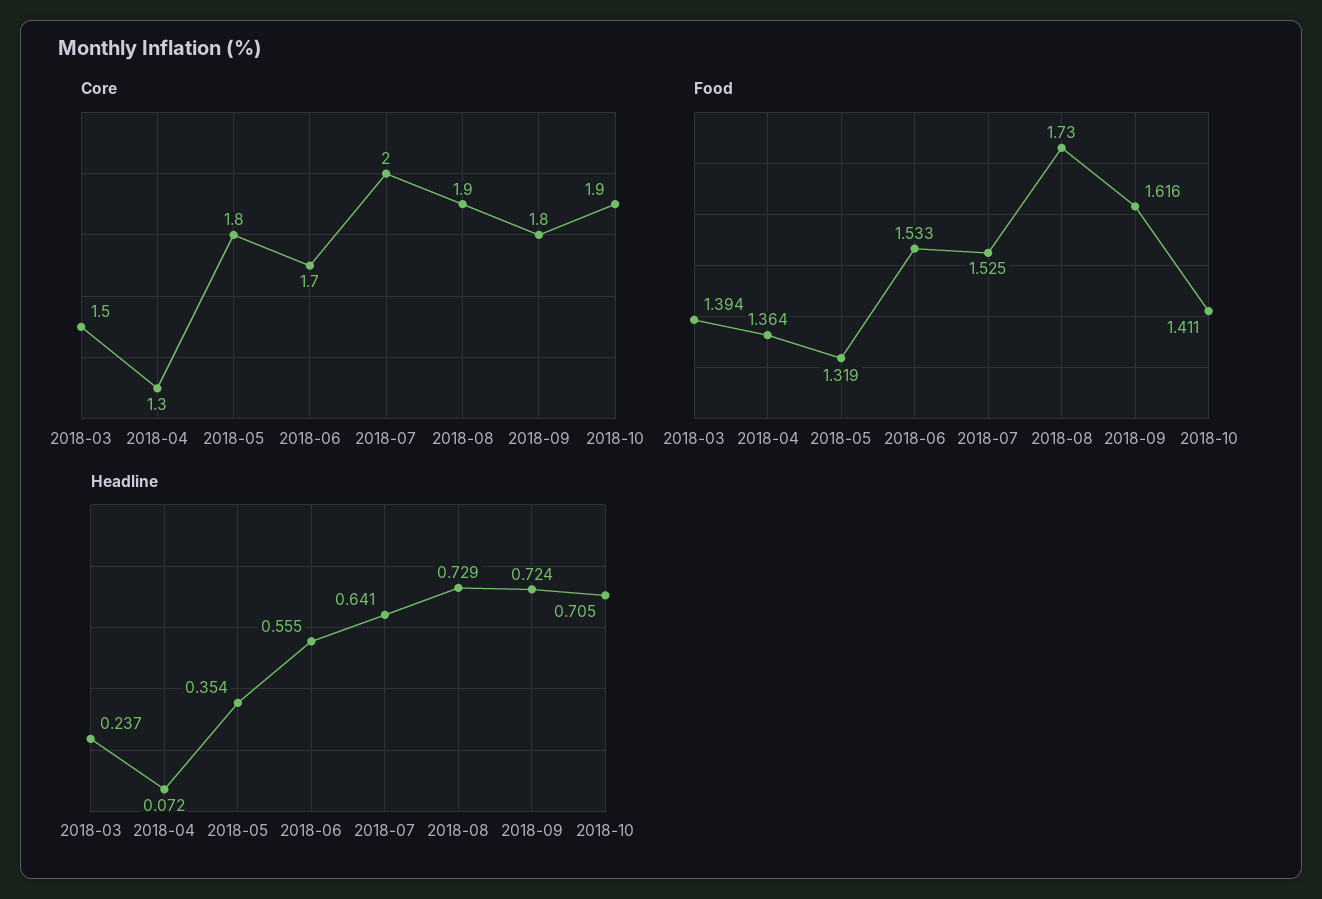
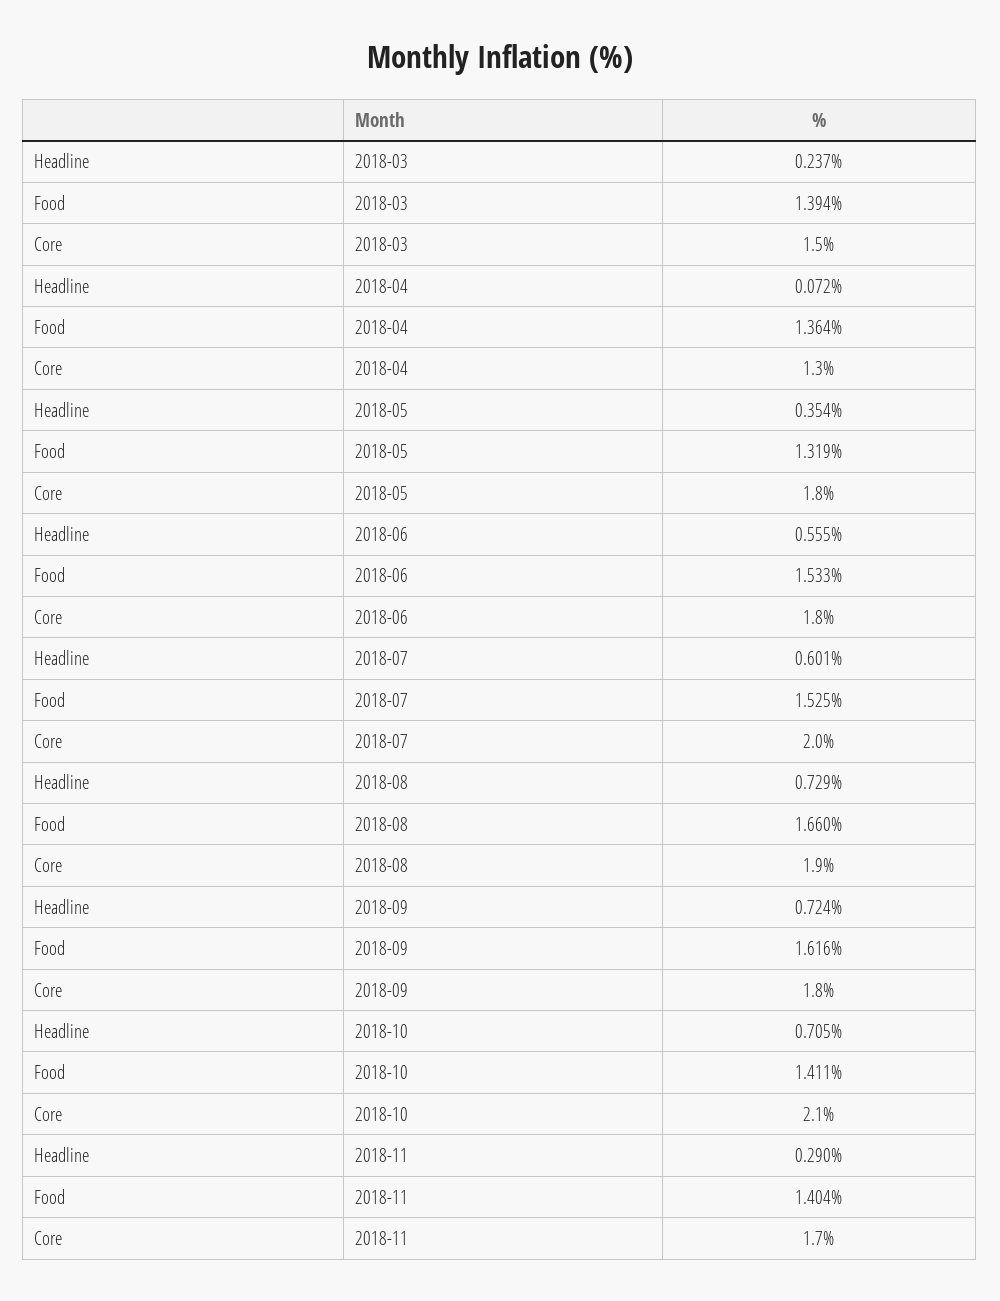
Core, 2018-06: 1.7 -> 1.8
Core, 2018-10: 1.9 -> 2.1
Food, 2018-08: 1.73 -> 1.66
Headline, 2018-07: 0.641 -> 0.601
Headline, 2018-11: none -> 0.29
Food, 2018-11: none -> 1.404
Core, 2018-11: none -> 1.7

